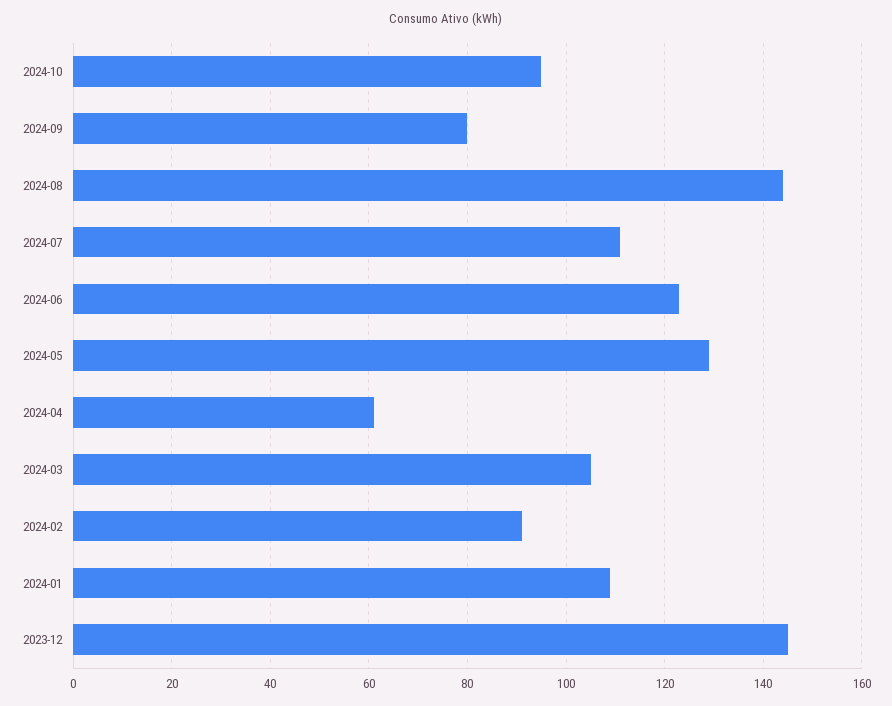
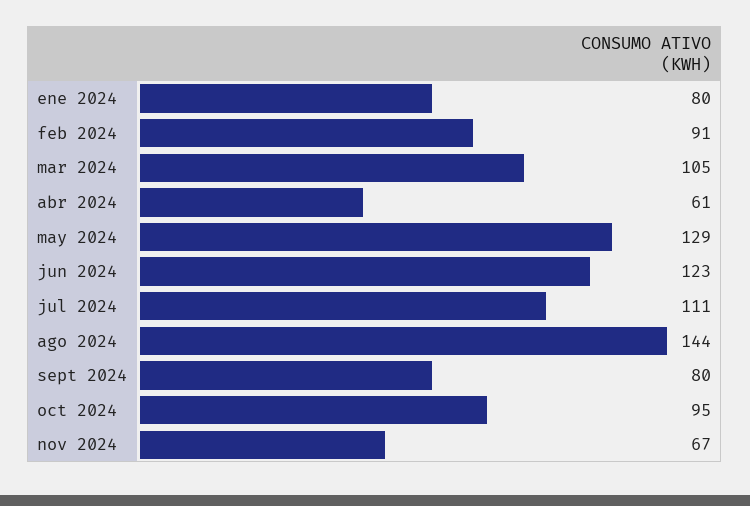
2024-01: 110 -> 80
2023-12: 145 -> none
nov 2024: none -> 67

